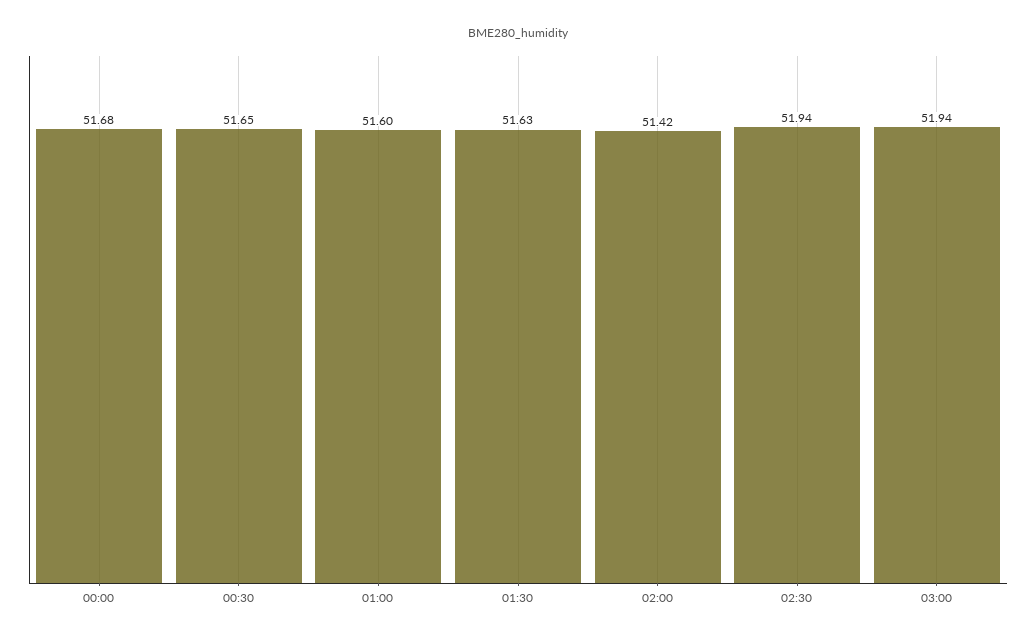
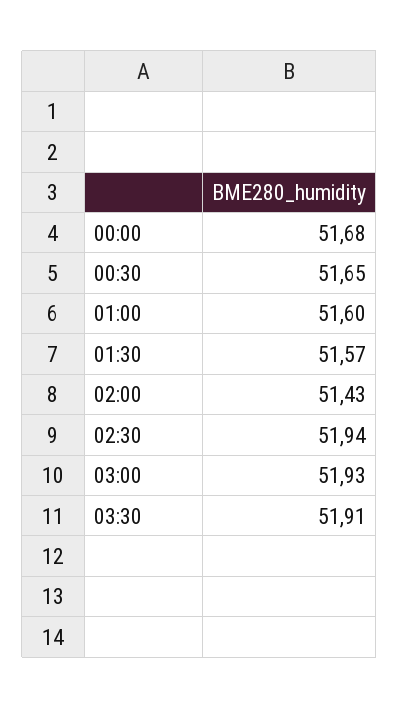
01:30: 51.63 -> 51.57
02:00: 51.42 -> 51.43
03:00: 51.94 -> 51.93
03:30: none -> 51.91

